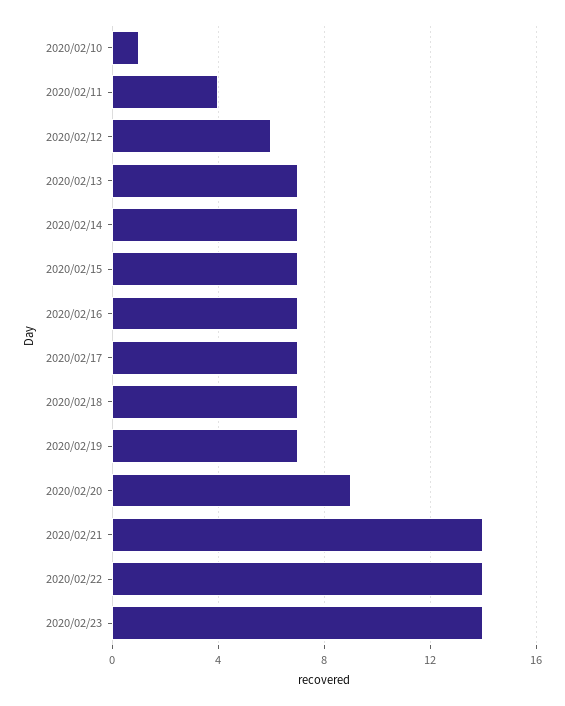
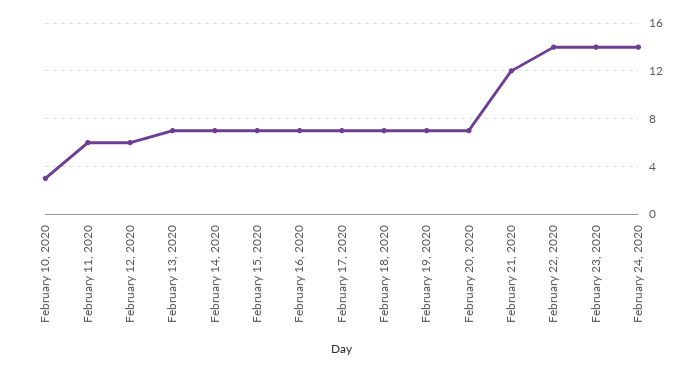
2020/02/10: 1 -> 3
2020/02/11: 4 -> 6
2020/02/20: 9 -> 7
2020/02/21: 14 -> 12
February 24, 2020: none -> 14

